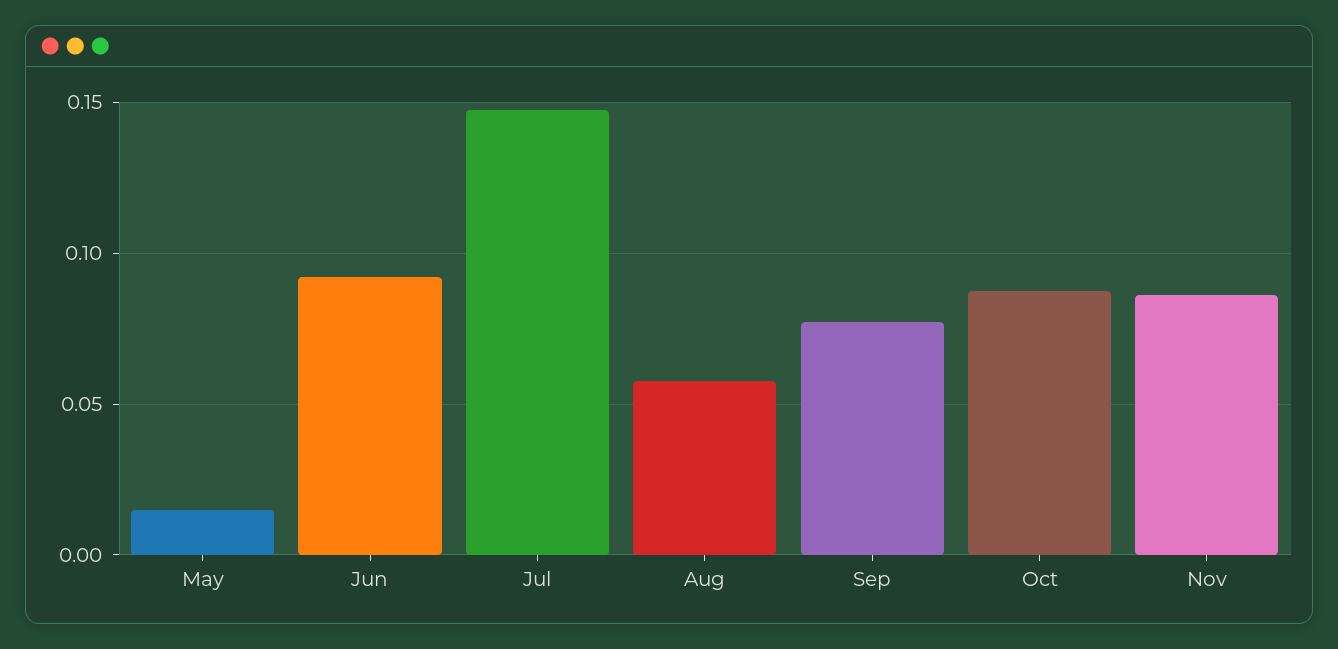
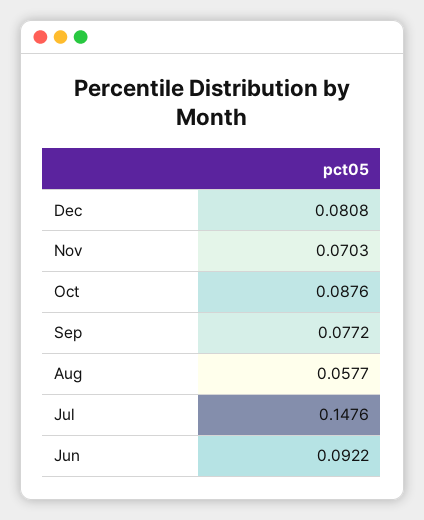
May: 0.015 -> none
Nov: 0.085 -> 0.0703
Dec: none -> 0.0808

